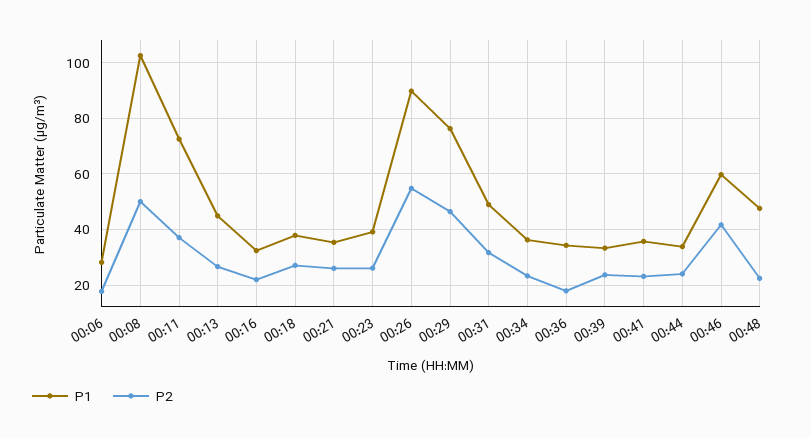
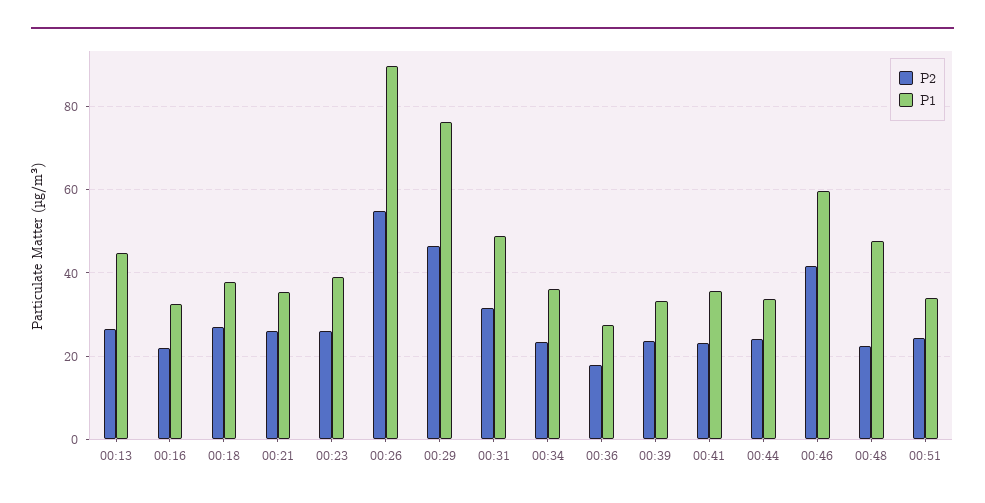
P1, 00:06: 27.5 -> none
P2, 00:06: 17.5 -> none
P1, 00:08: 102.5 -> none
P2, 00:08: 50 -> none
P1, 00:11: 72.5 -> none
P2, 00:11: 37.5 -> none
P1, 00:36: 35 -> 28
P2, 00:51: none -> 24
P1, 00:51: none -> 34

